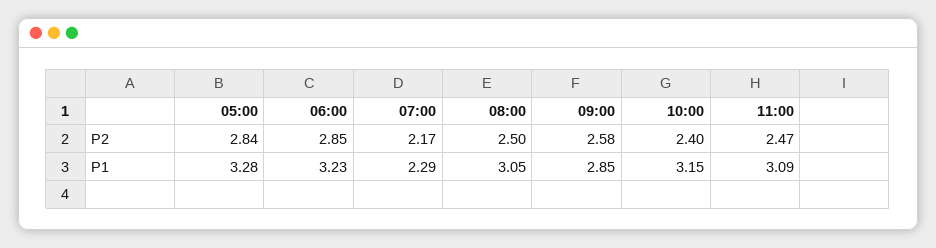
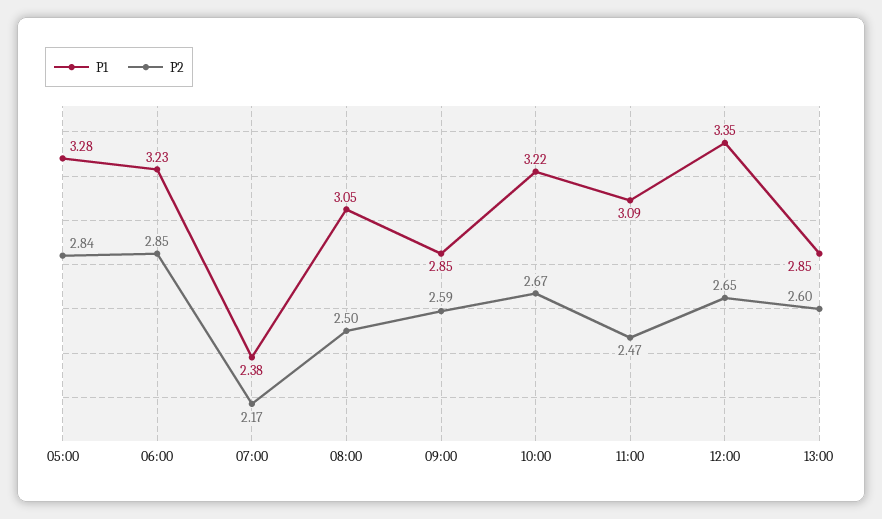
P2, 09:00: 2.58 -> 2.59
P2, 10:00: 2.4 -> 2.67
P1, 07:00: 2.29 -> 2.38
P1, 10:00: 3.15 -> 3.22
P1, 12:00: none -> 3.35
P2, 12:00: none -> 2.65
P1, 13:00: none -> 2.85
P2, 13:00: none -> 2.6

